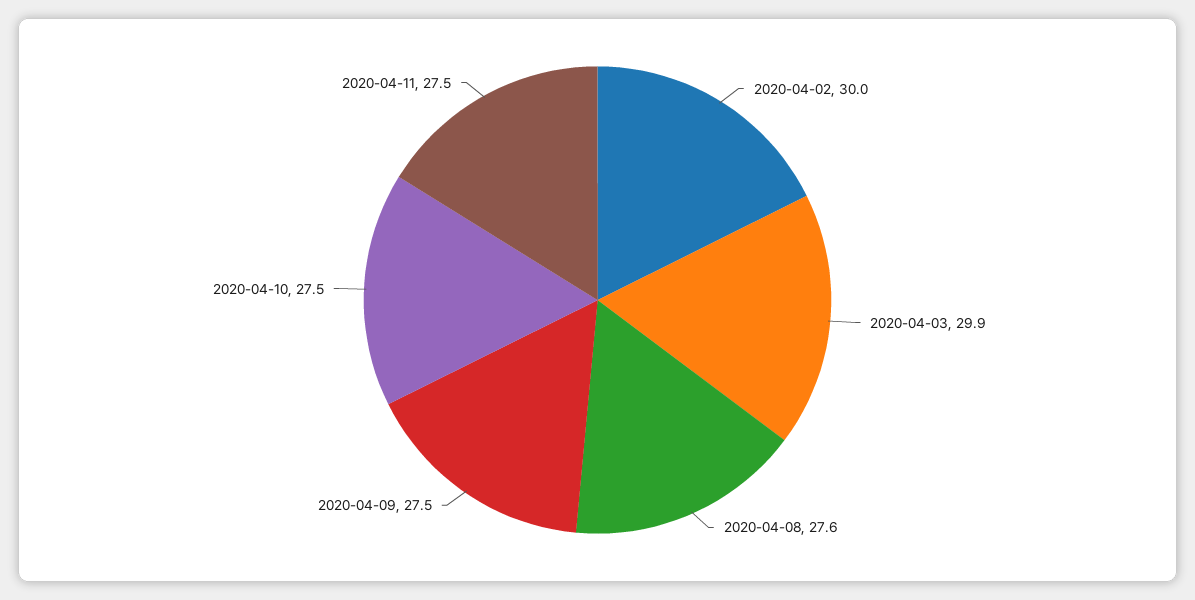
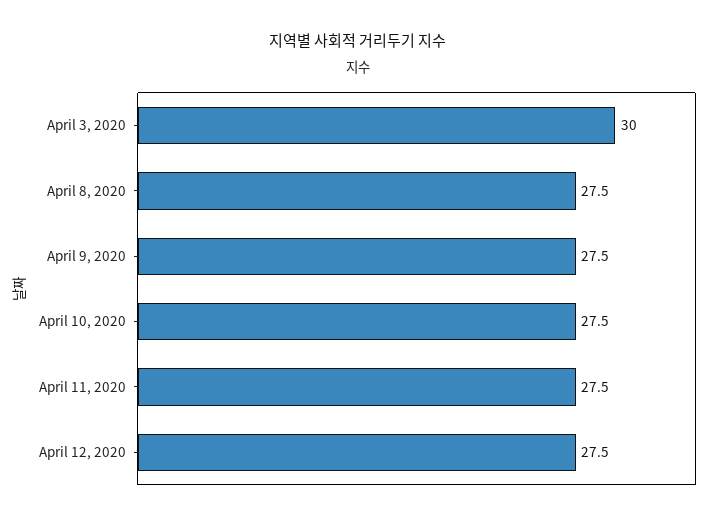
2020-04-02: 30 -> none
2020-04-03: 29.9 -> 30
2020-04-08: 27.6 -> 27.5
April 12, 2020: none -> 27.5

